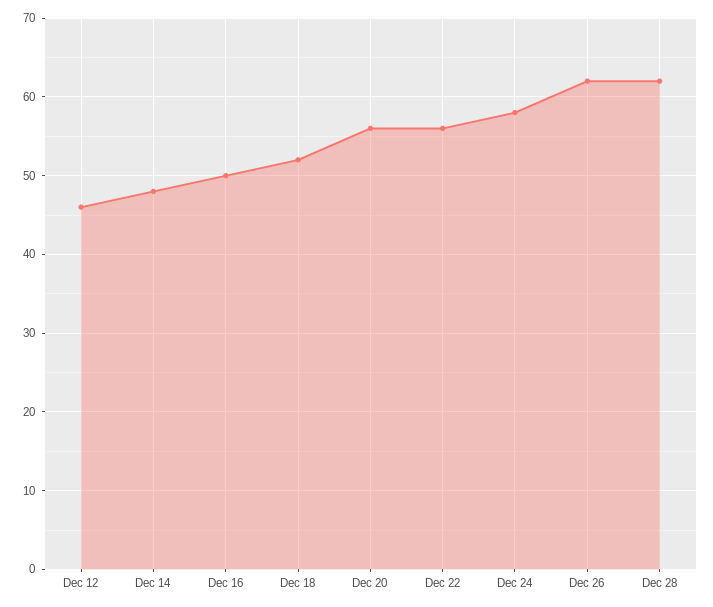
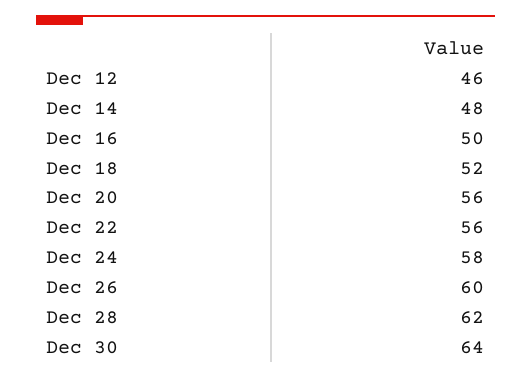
Dec 26: 62 -> 60
Dec 30: none -> 64

